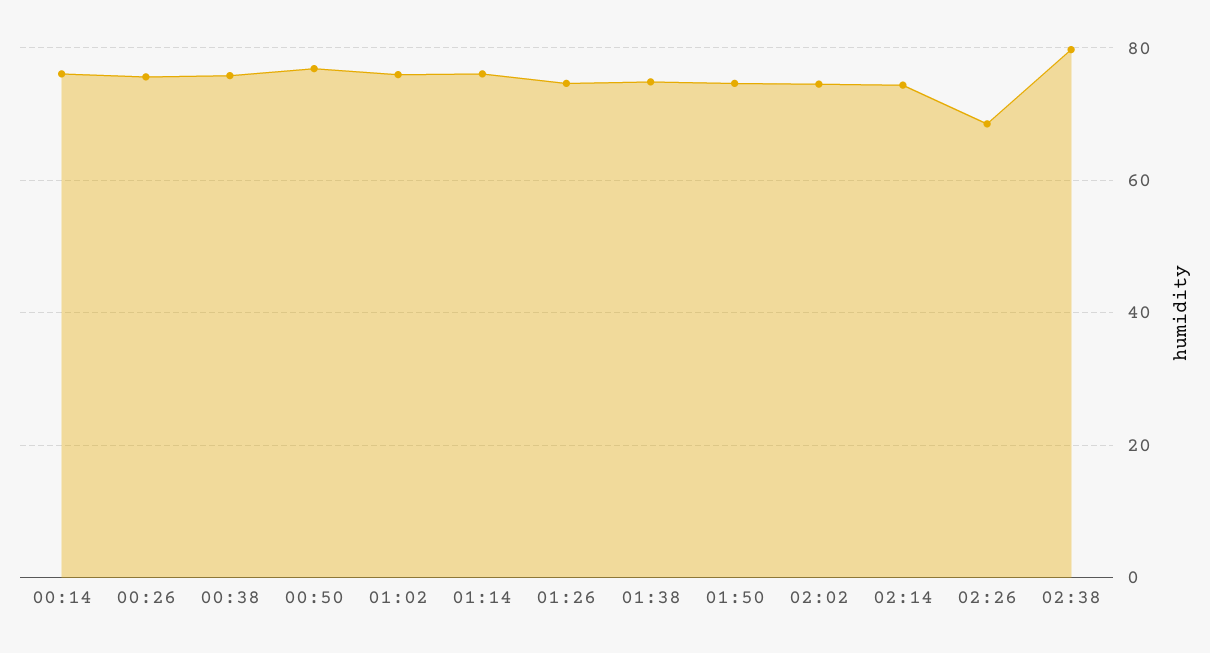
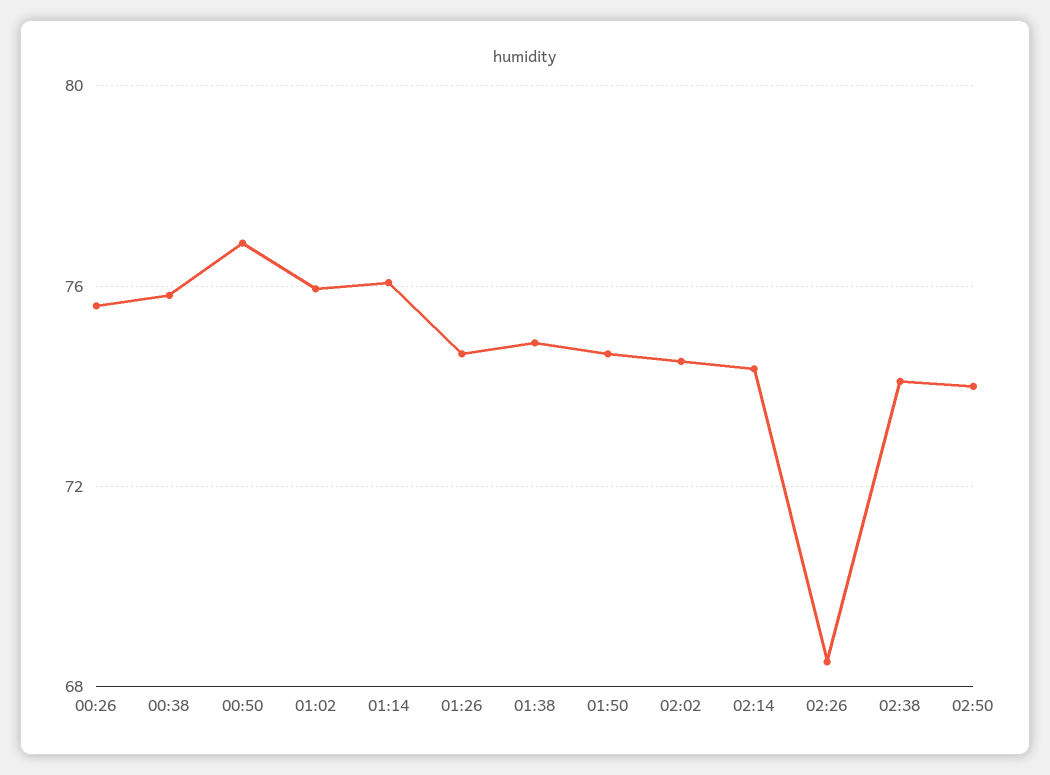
00:14: 76 -> none
02:38: 80 -> 74
02:50: none -> 74

